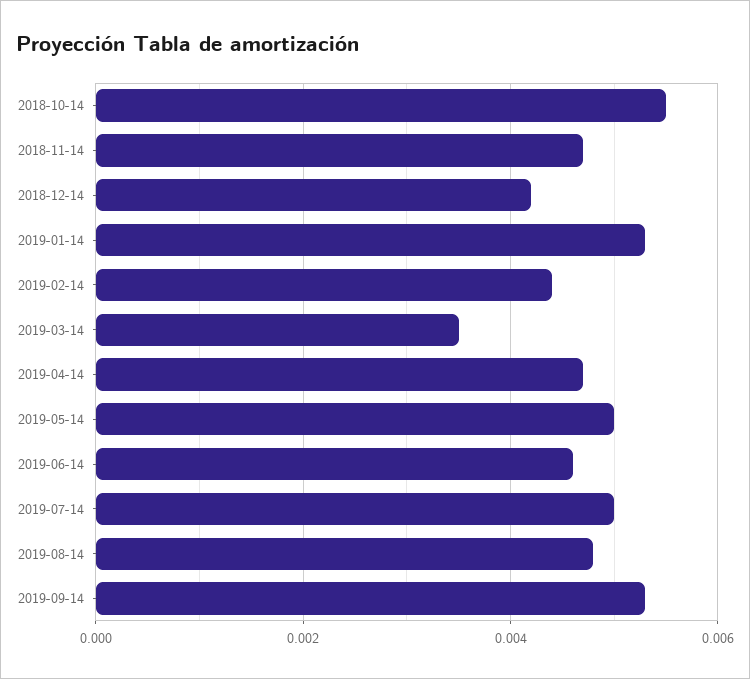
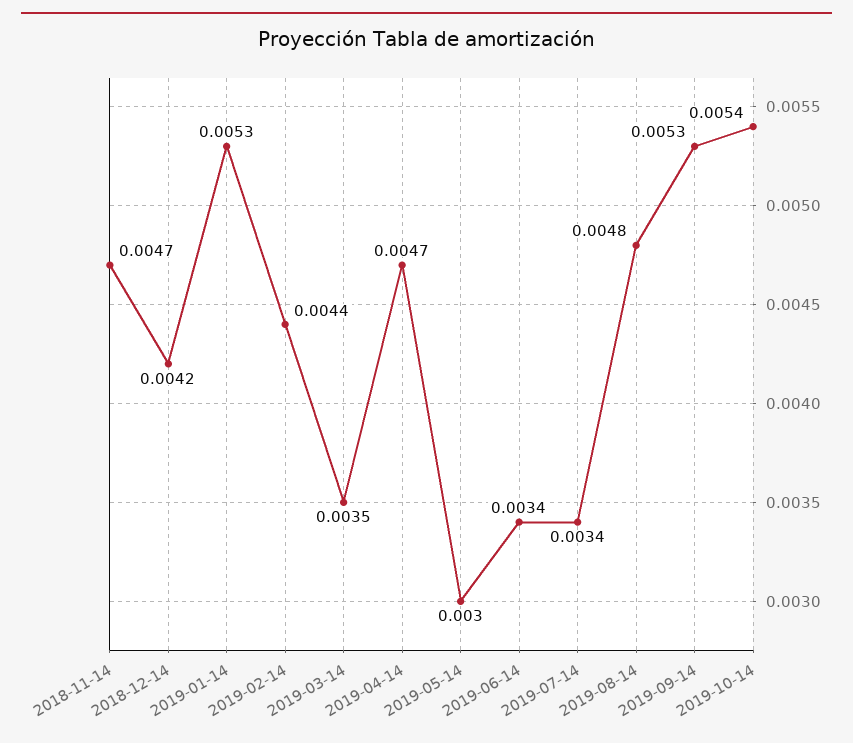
2018-10-14: 0.0055 -> none
2019-05-14: 0.005 -> 0.003
2019-06-14: 0.0045 -> 0.0034
2019-07-14: 0.005 -> 0.0034
2019-10-14: none -> 0.0054

